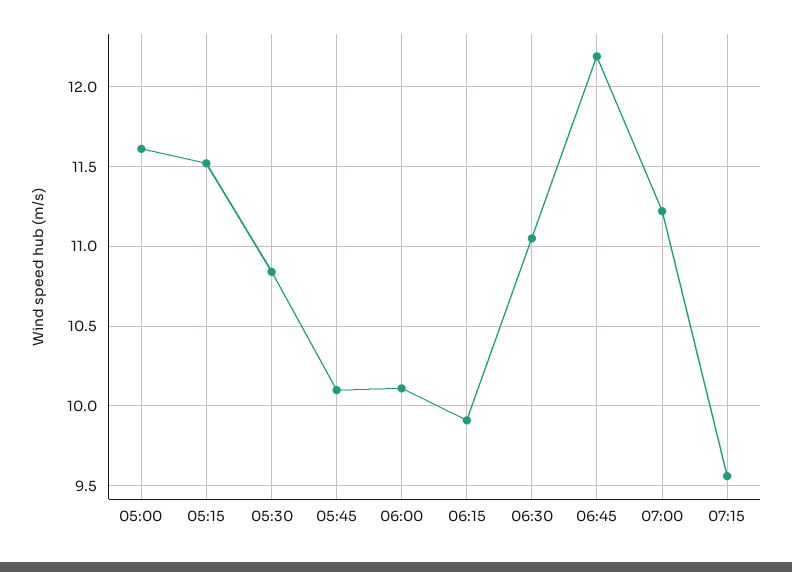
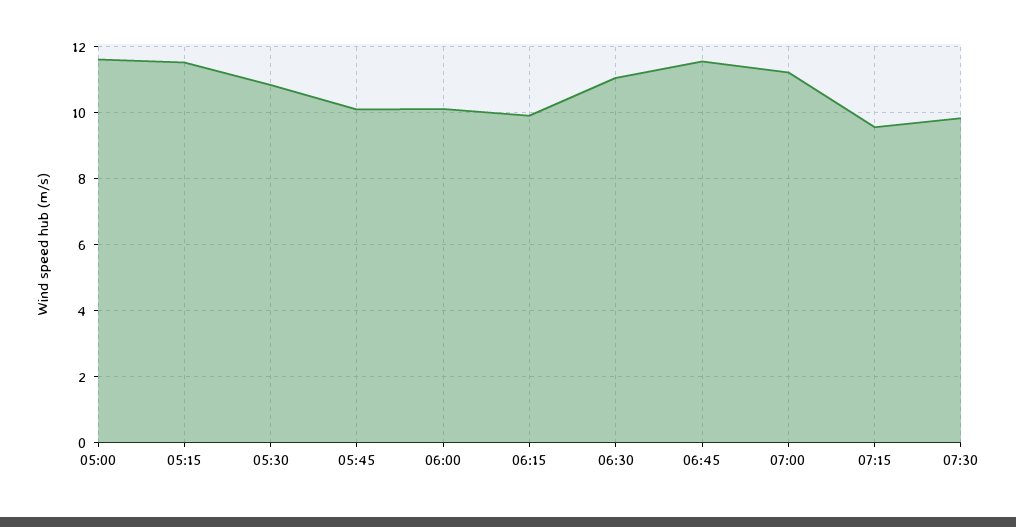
06:45: 12.2 -> 11.6
07:30: none -> 9.8

